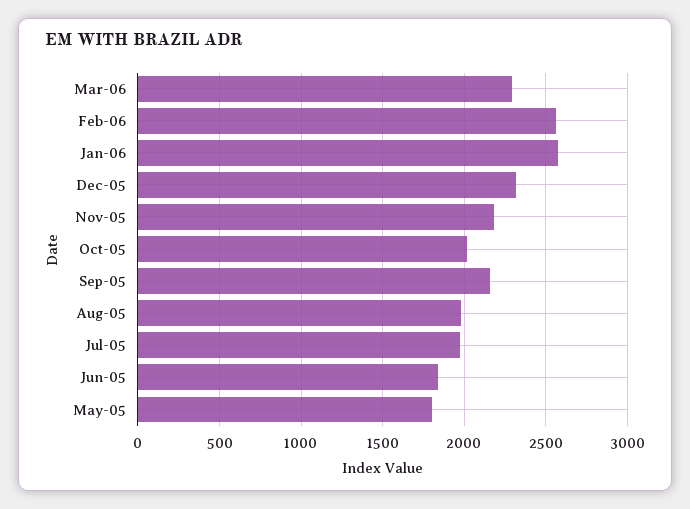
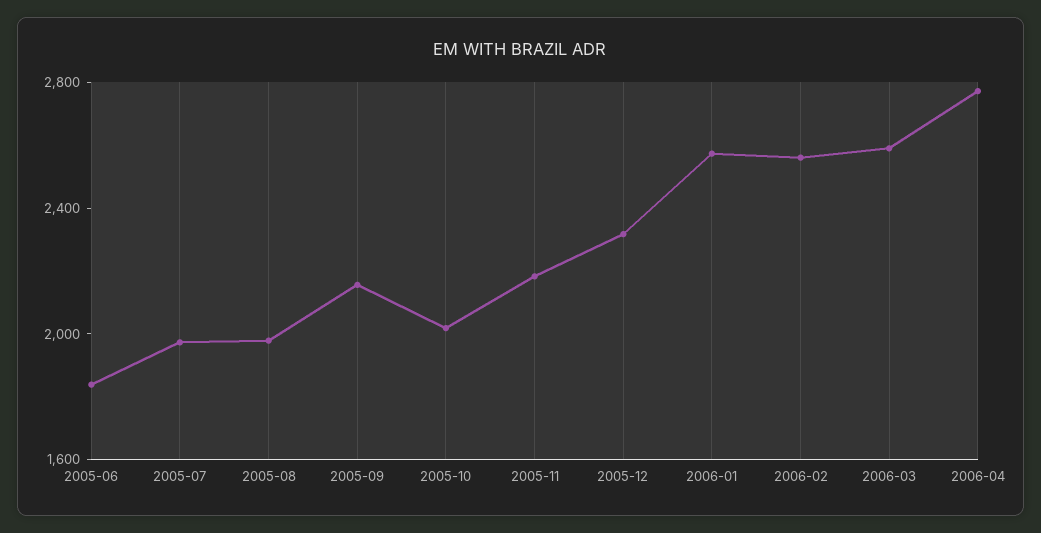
Mar-06: 2300 -> 2600
May-05: 1800 -> none
2006-04: none -> 2800

